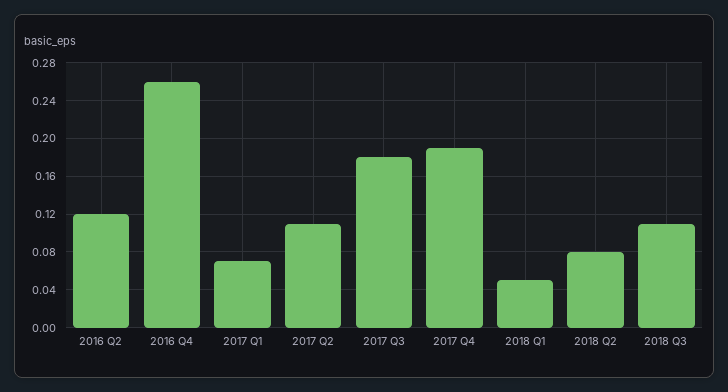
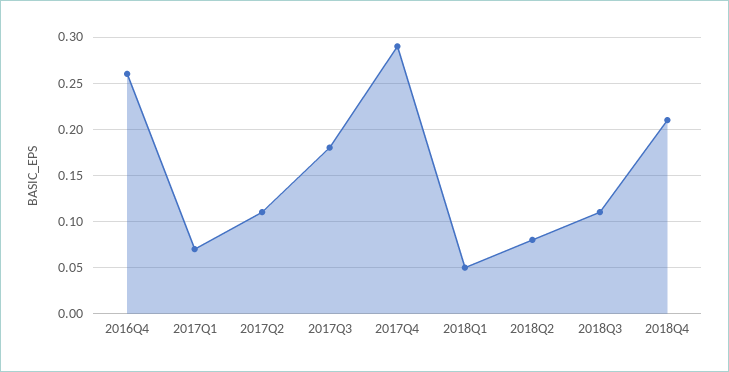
2016 Q2: 0.12 -> none
2017 Q4: 0.19 -> 0.29
2018Q4: none -> 0.21

